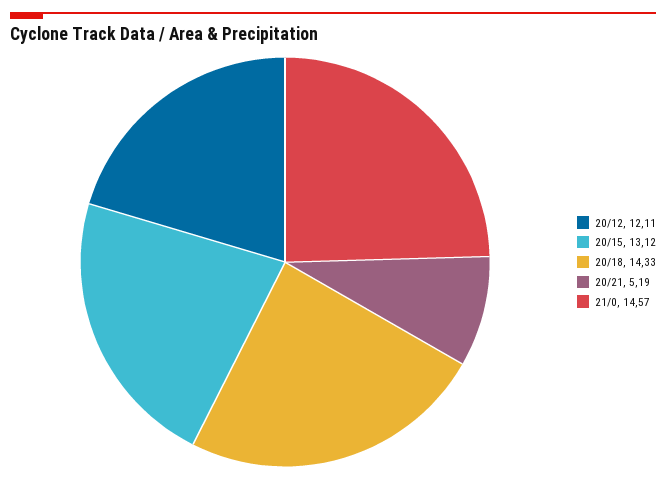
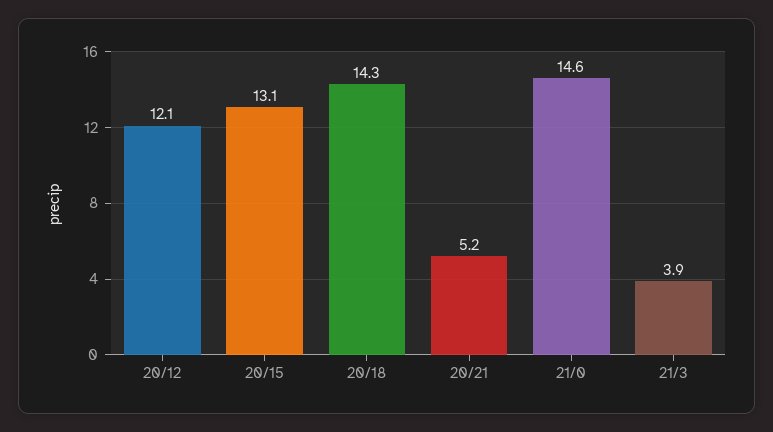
21/3: none -> 3.9

